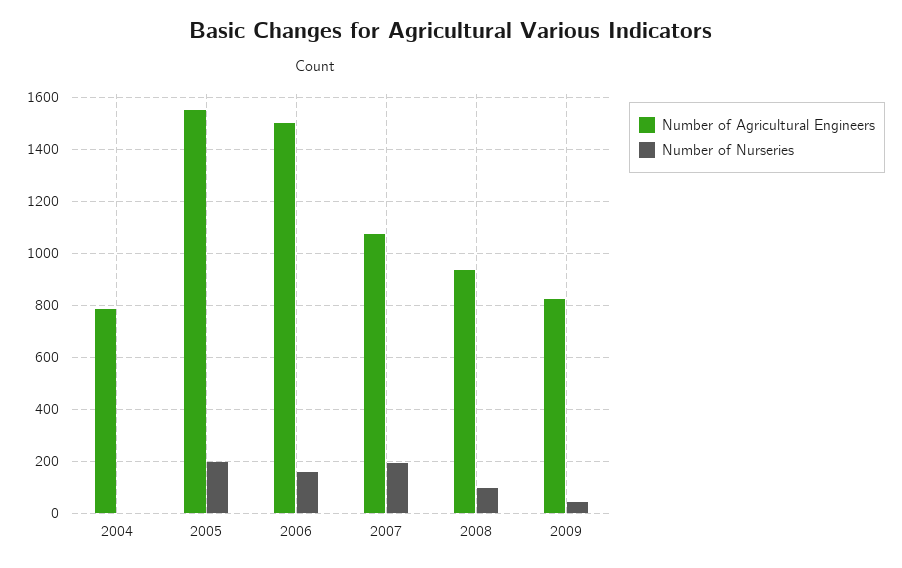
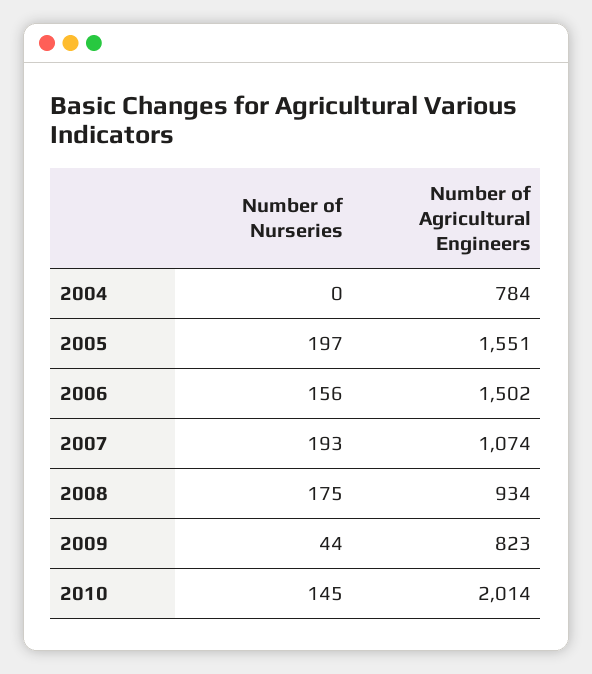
Number of Nurseries, 2008: 100 -> 175
Number of Nurseries, 2010: none -> 145
Number of Agricultural Engineers, 2010: none -> 2014

